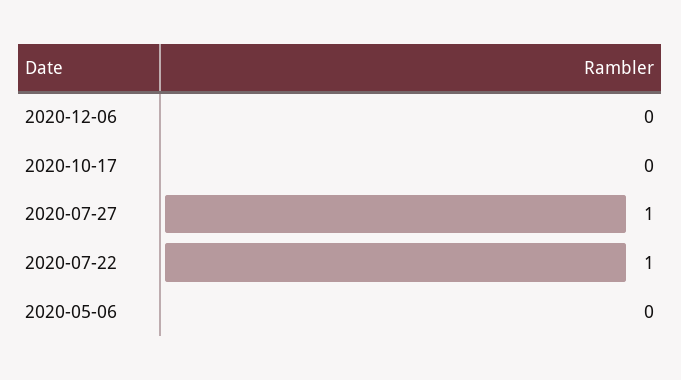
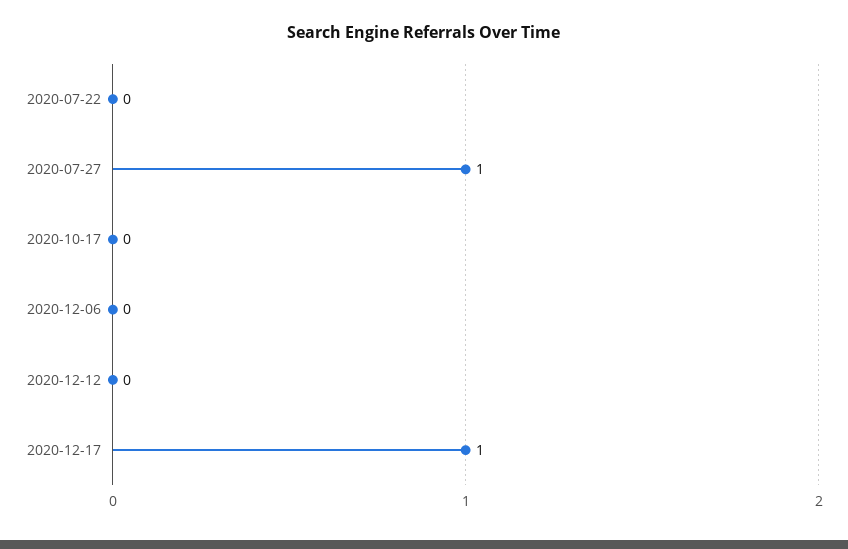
2020-07-22: 1 -> 0
2020-05-06: 0 -> none
2020-12-12: none -> 0
2020-12-17: none -> 1

